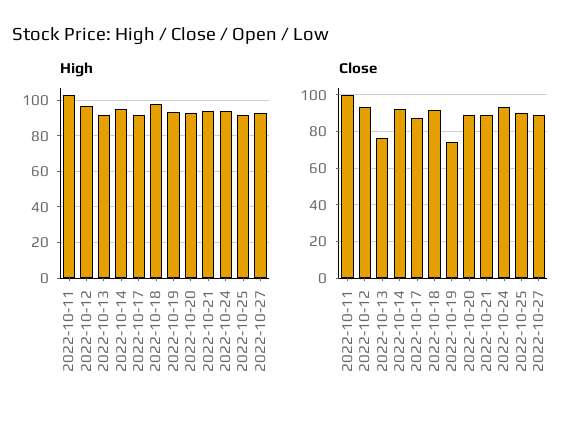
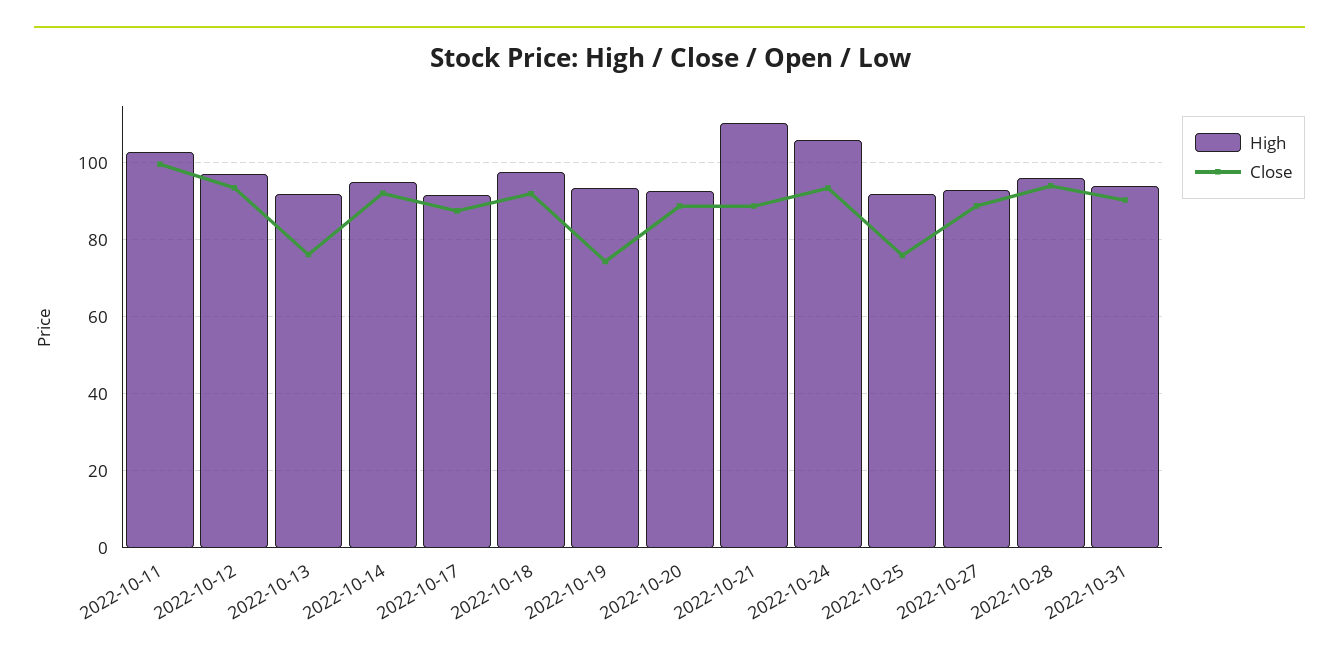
High, 2022-10-21: 95 -> 110
High, 2022-10-24: 95 -> 106
Close, 2022-10-25: 90 -> 76
High, 2022-10-28: none -> 96
Close, 2022-10-28: none -> 94
High, 2022-10-31: none -> 94
Close, 2022-10-31: none -> 90

